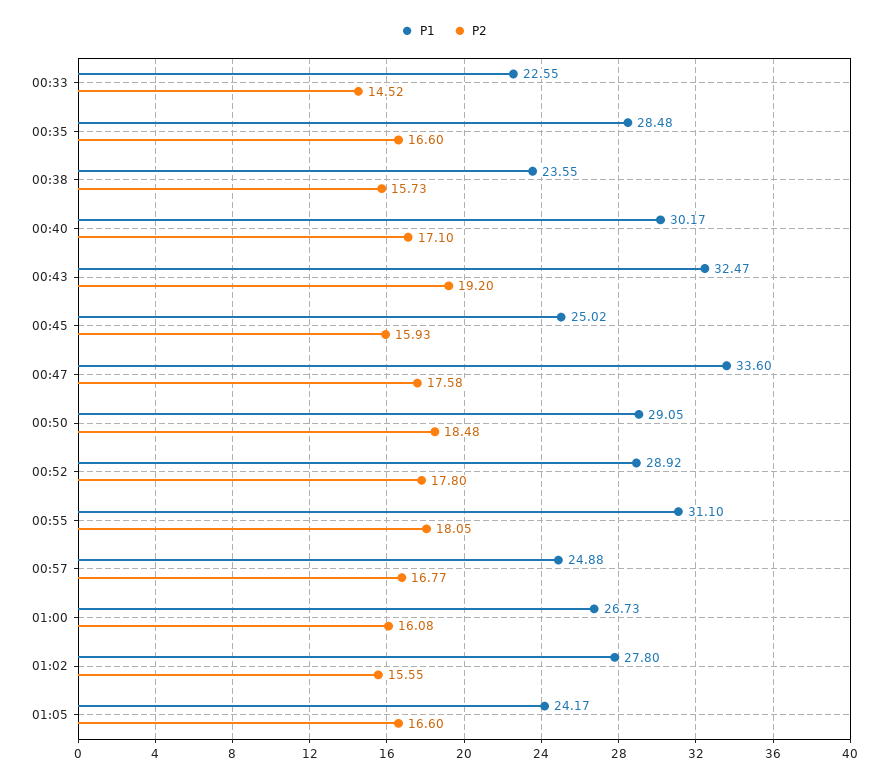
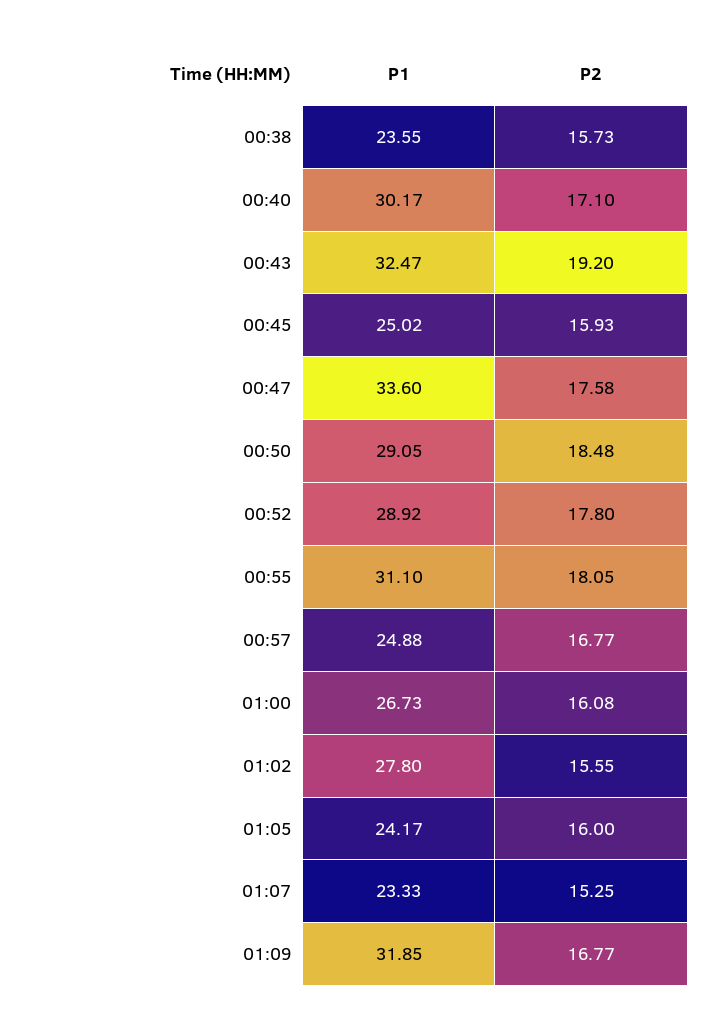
P1, 00:33: 22.55 -> none
P2, 00:33: 14.52 -> none
P1, 00:35: 28.48 -> none
P2, 00:35: 16.6 -> none
P2, 01:05: 16.6 -> 16
P1, 01:07: none -> 23.33
P2, 01:07: none -> 15.25
P1, 01:09: none -> 31.85
P2, 01:09: none -> 16.77

